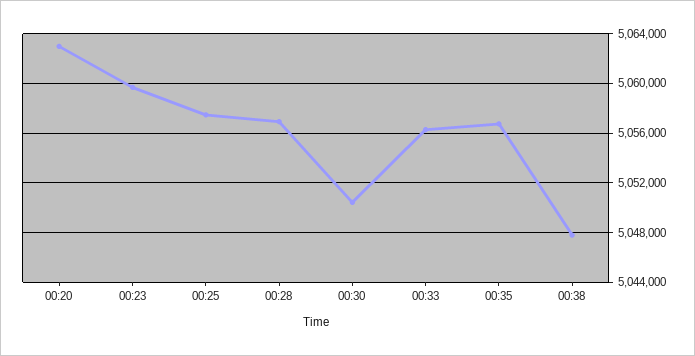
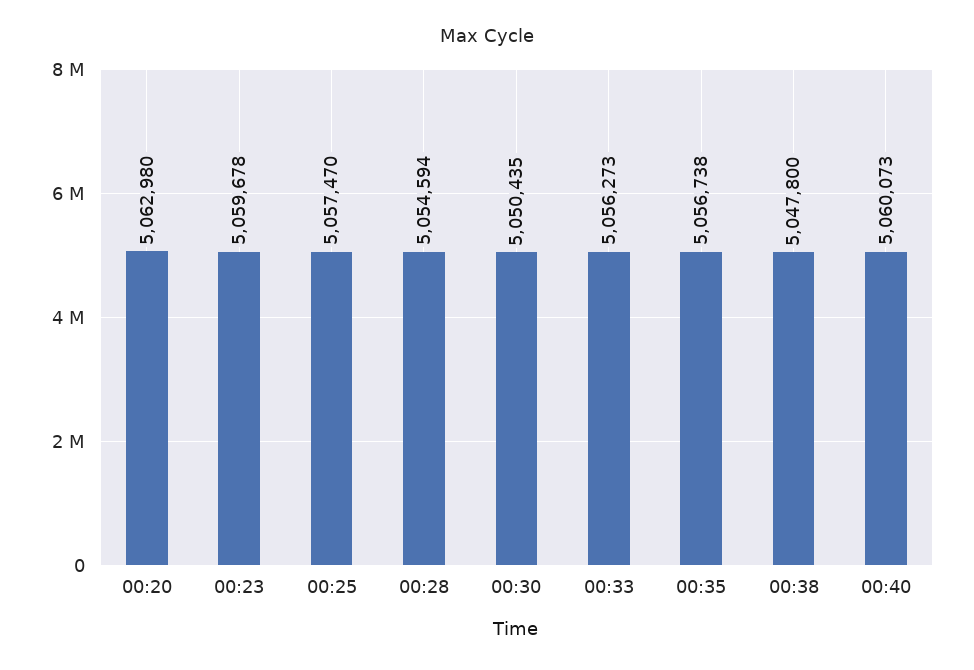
00:28: 5057000 -> 5054594
00:40: none -> 5060073

